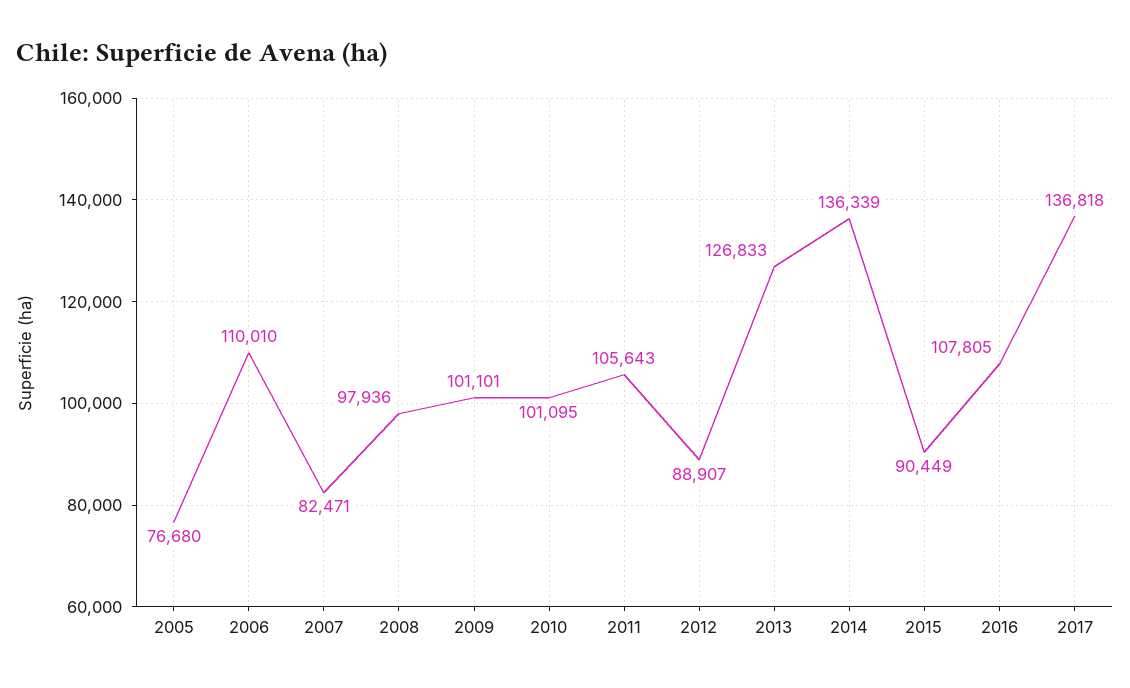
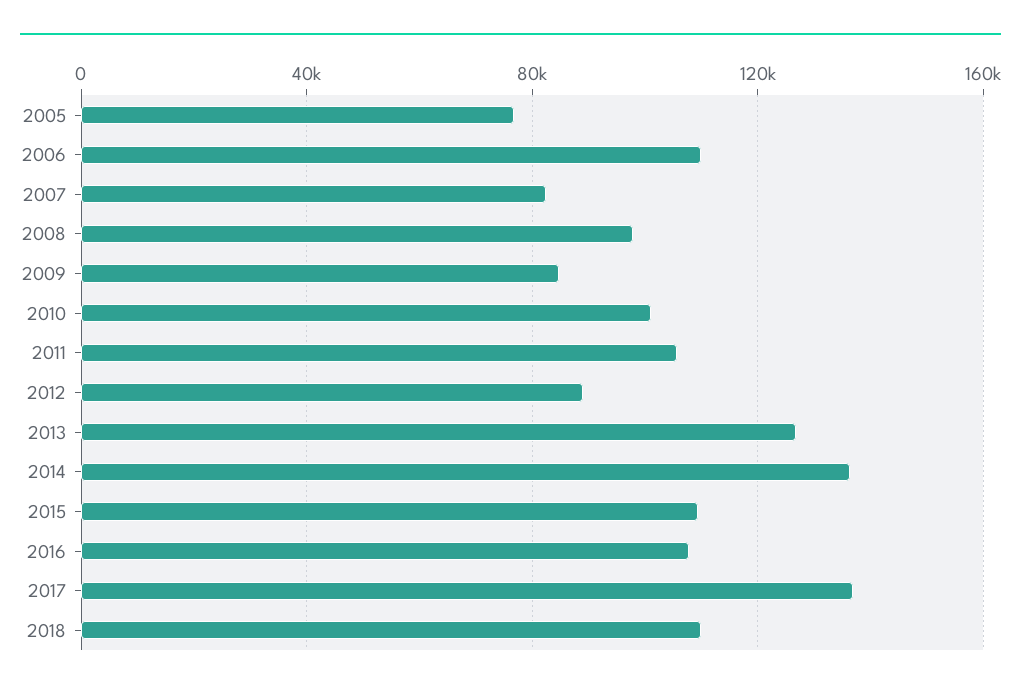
2009: 101101 -> 85000
2015: 90449 -> 110000
2018: none -> 110000

